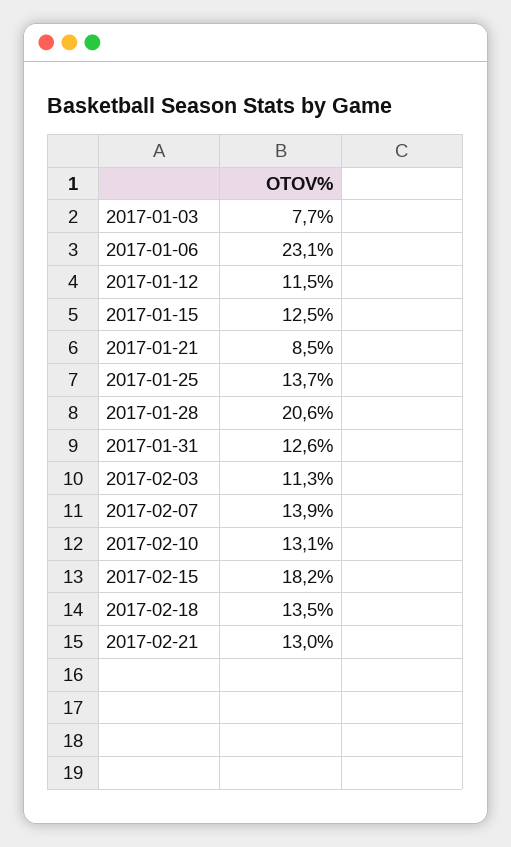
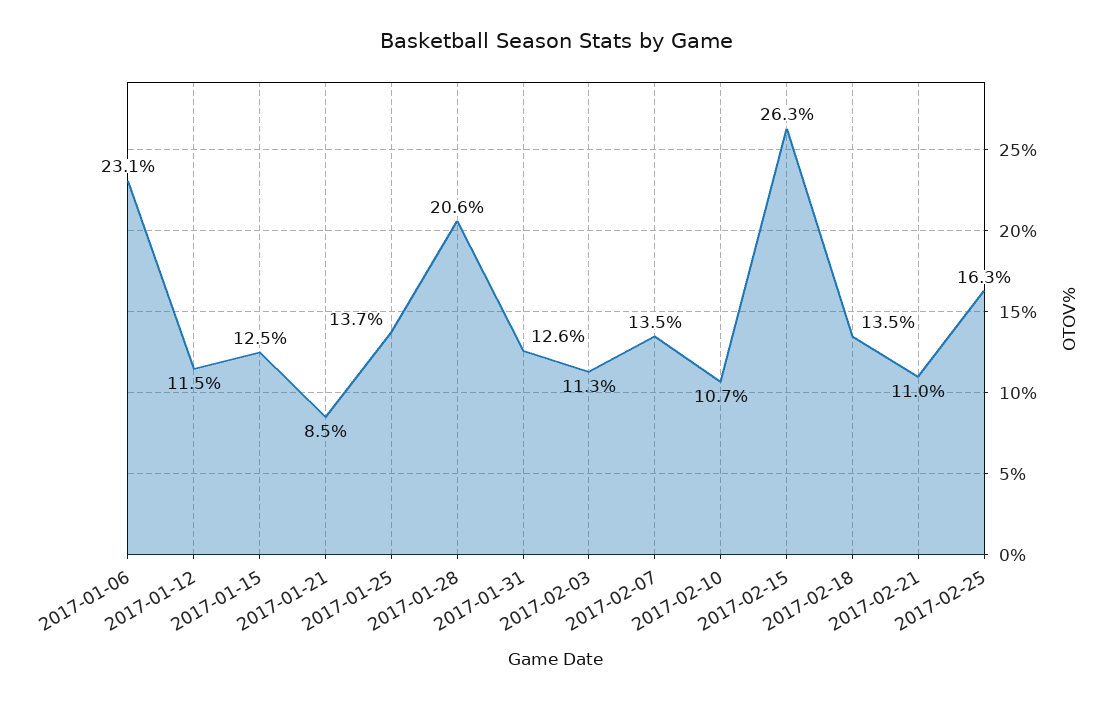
2017-01-03: 7.7 -> none
2017-02-07: 13.9 -> 13.5
2017-02-10: 13.1 -> 10.7
2017-02-15: 18.2 -> 26.3
2017-02-21: 13 -> 11
2017-02-25: none -> 16.3

